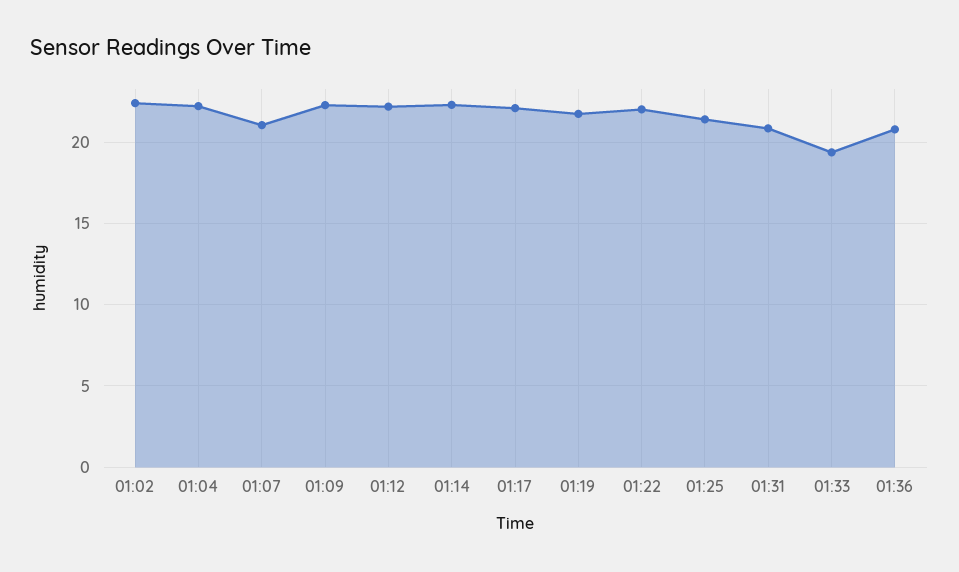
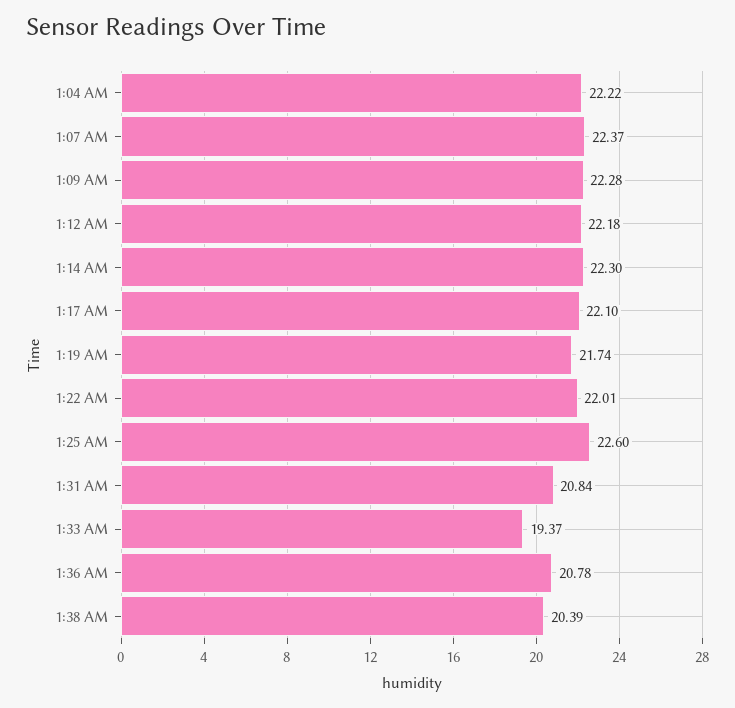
01:02: 22.5 -> none
01:07: 21 -> 22.37
01:25: 21.5 -> 22.6
1:38 AM: none -> 20.39

